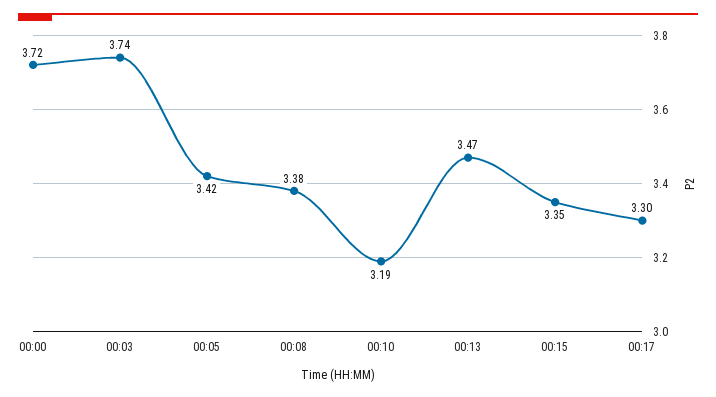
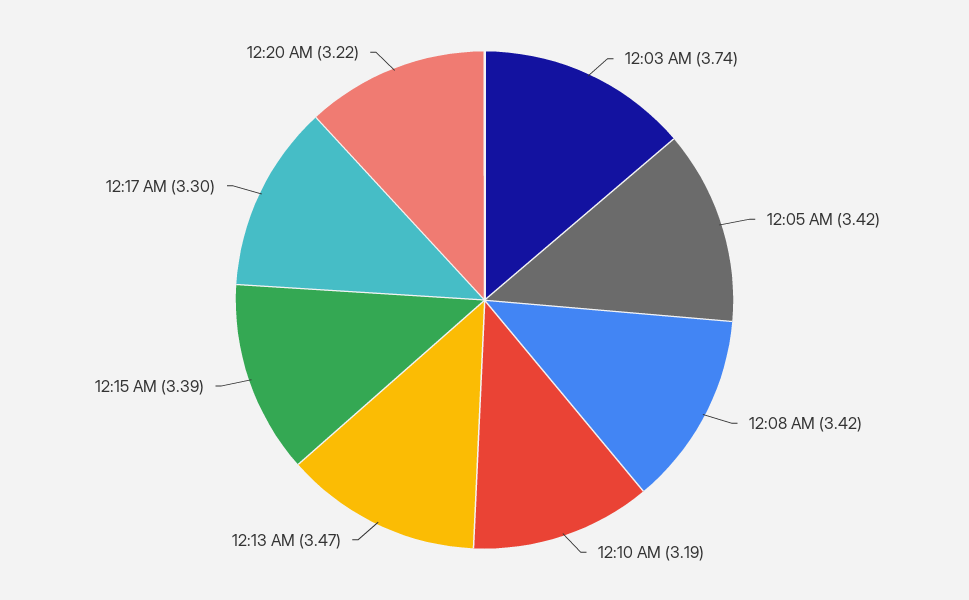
00:00: 3.72 -> none
00:08: 3.38 -> 3.42
00:15: 3.35 -> 3.39
12:20 AM: none -> 3.22

